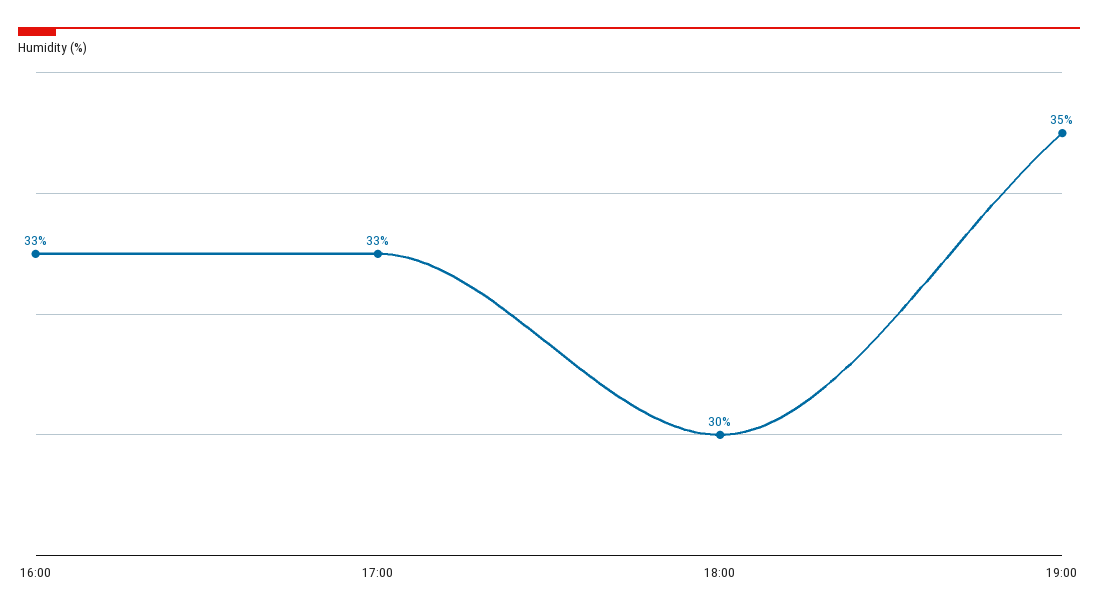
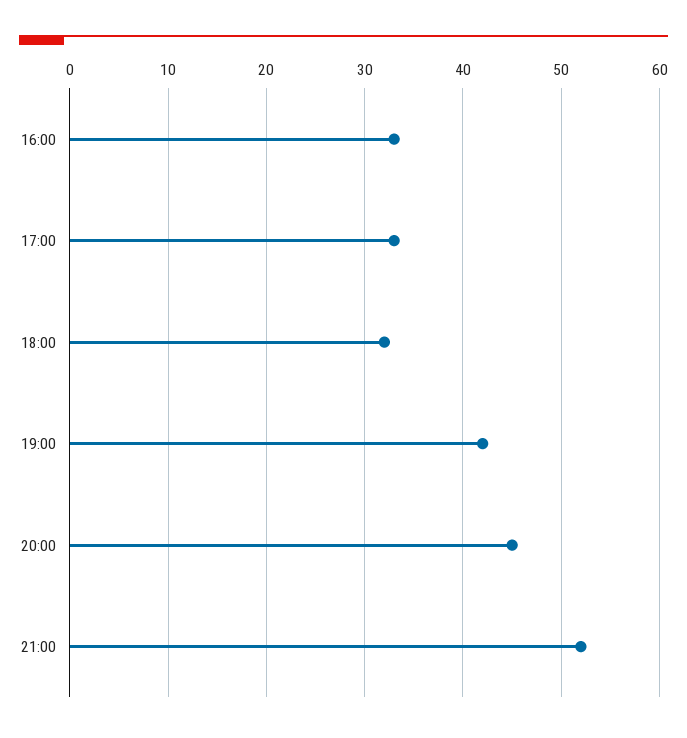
18:00: 30 -> 32
19:00: 35 -> 42
20:00: none -> 45
21:00: none -> 52

